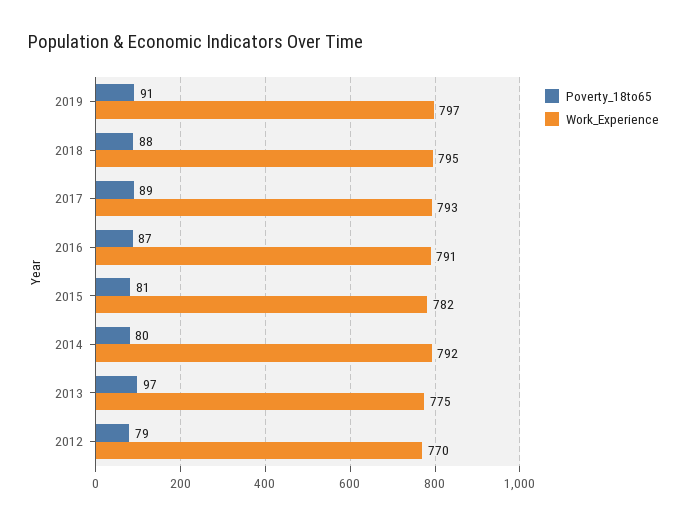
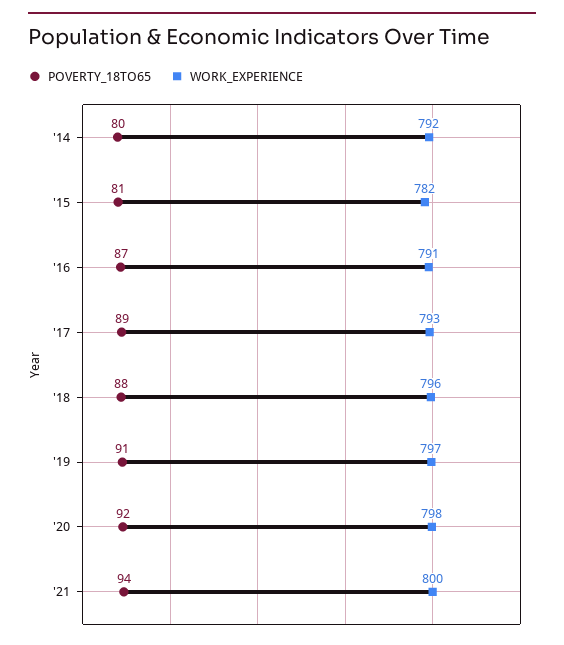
Work_Experience, 2018: 795 -> 796
Poverty_18to65, 2013: 97 -> none
Work_Experience, 2013: 775 -> none
Poverty_18to65, 2012: 79 -> none
Work_Experience, 2012: 770 -> none
Poverty_18to65, '20: none -> 92
Work_Experience, '20: none -> 798
Poverty_18to65, '21: none -> 94
Work_Experience, '21: none -> 800

